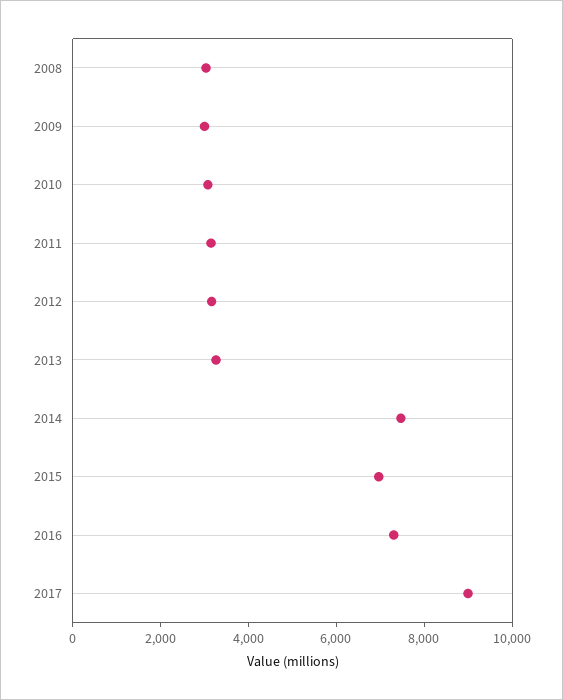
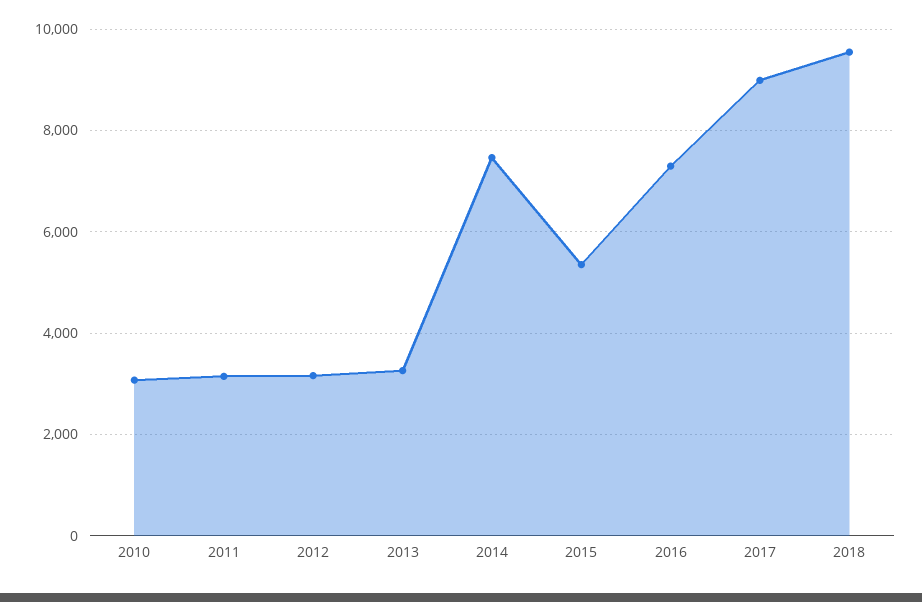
2008: 3000 -> none
2009: 3000 -> none
2015: 7000 -> 5400
2018: none -> 9600

